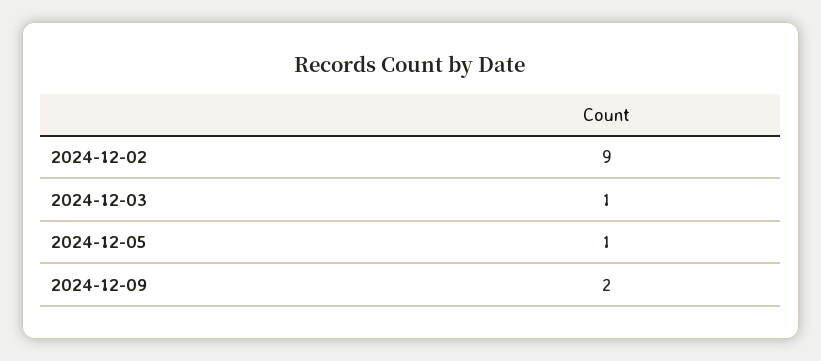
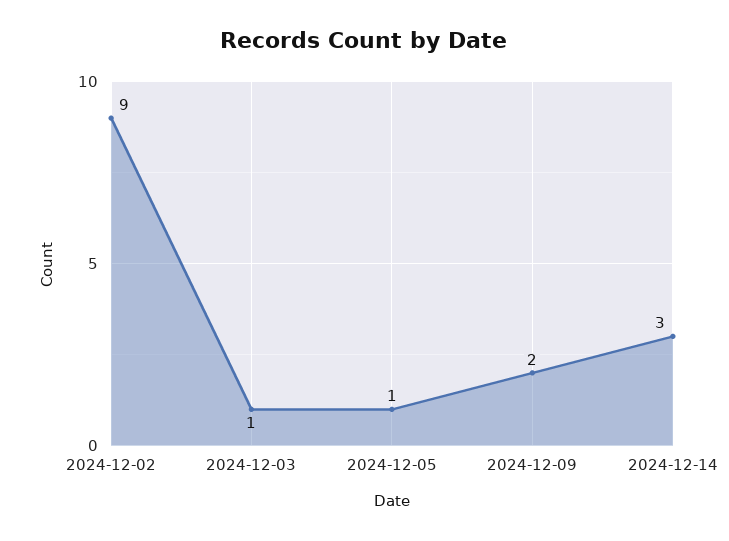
2024-12-14: none -> 3

